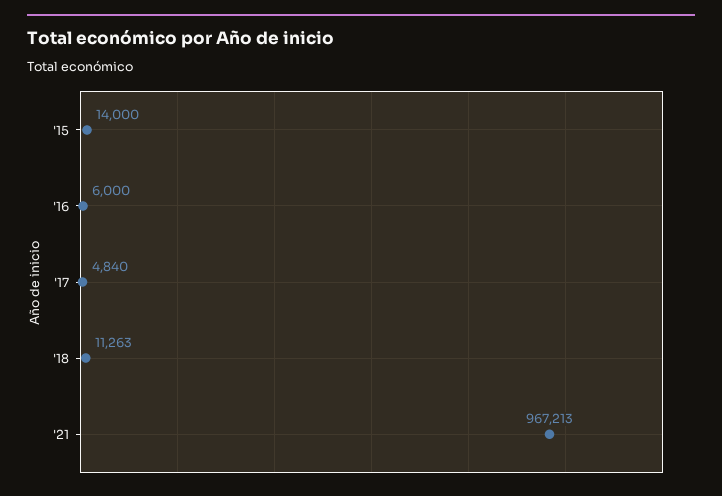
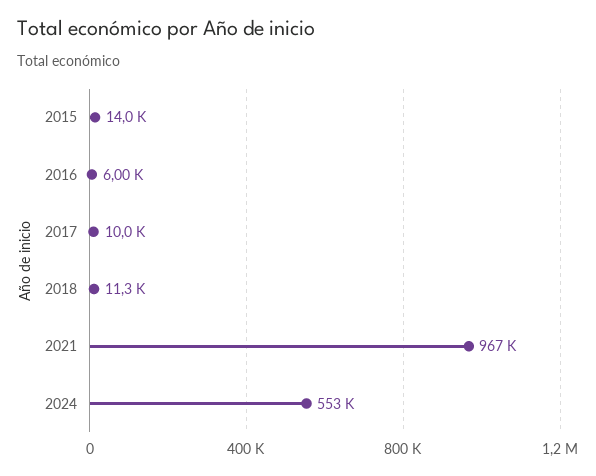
'17: 4840 -> 10000
2024: none -> 553000

